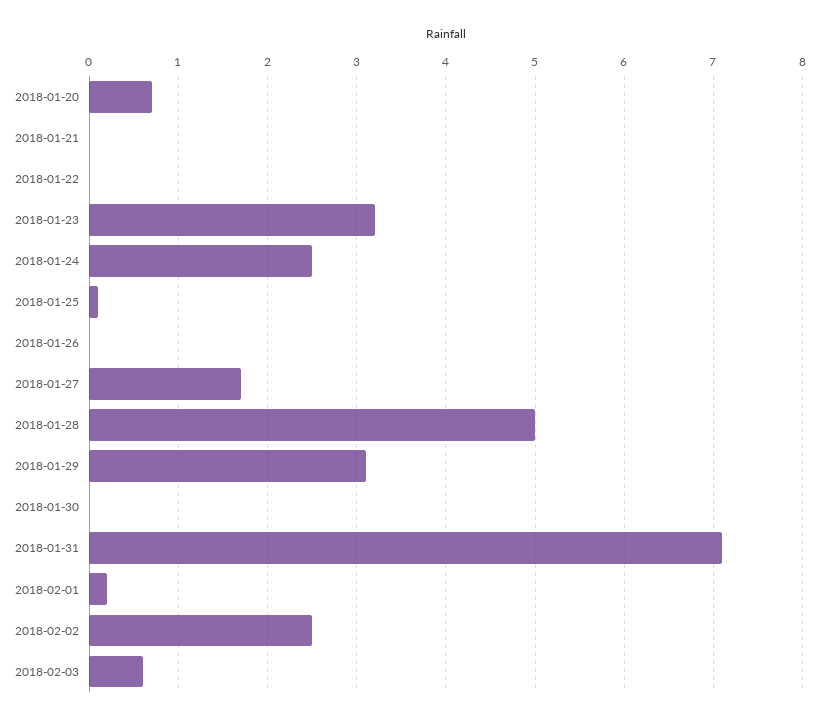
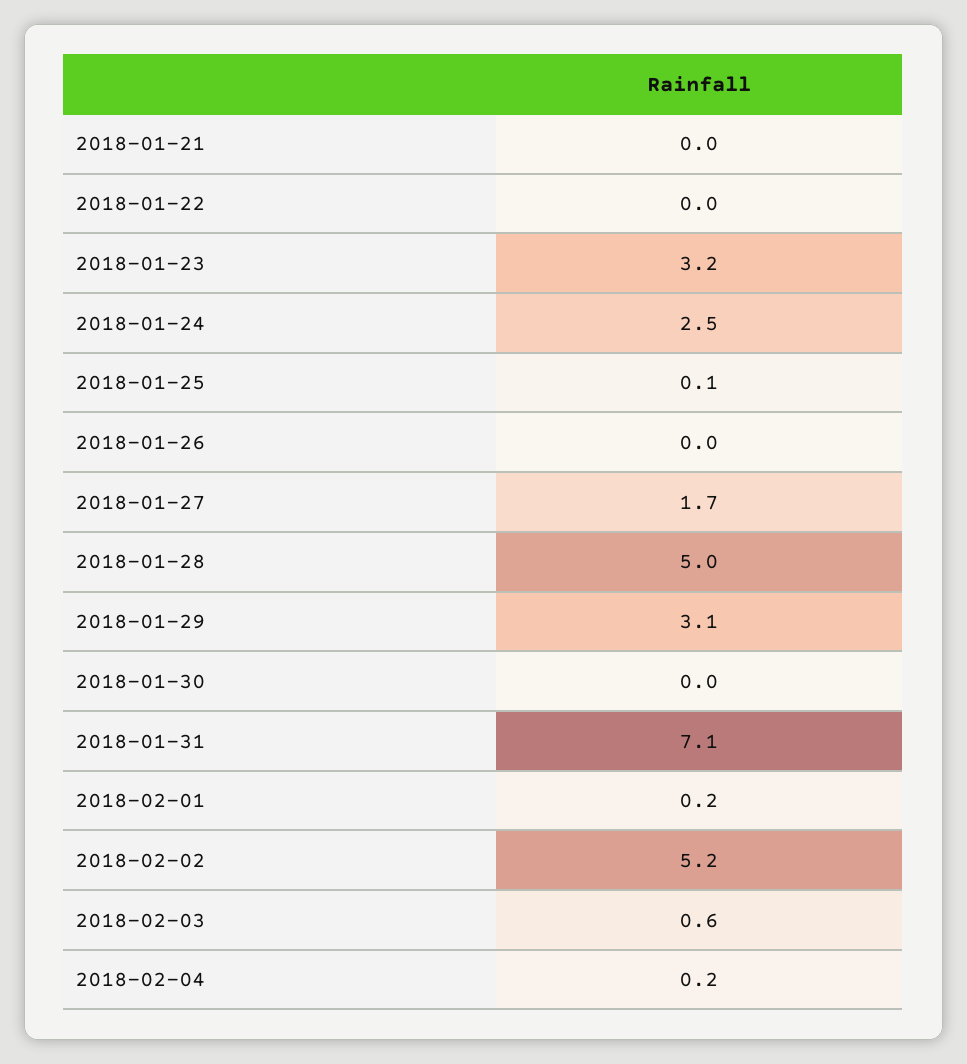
2018-01-20: 0.7 -> none
2018-02-02: 2.5 -> 5.2
2018-02-04: none -> 0.2

